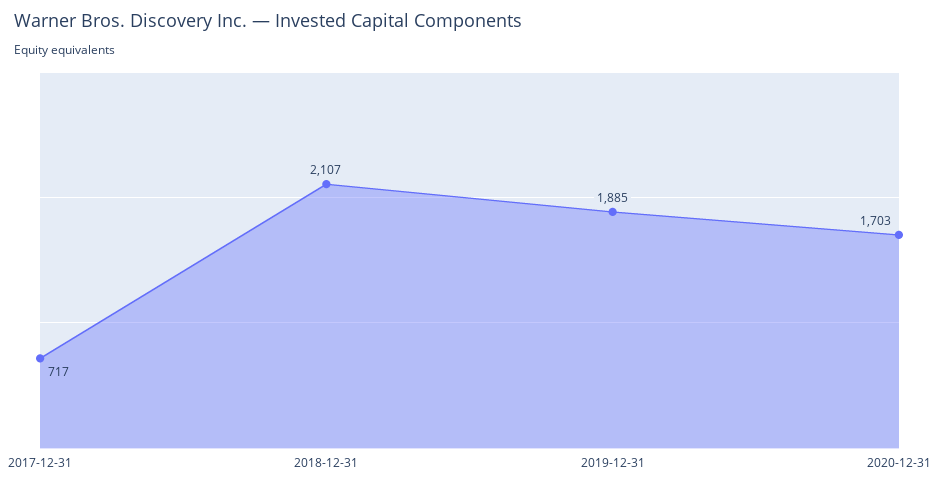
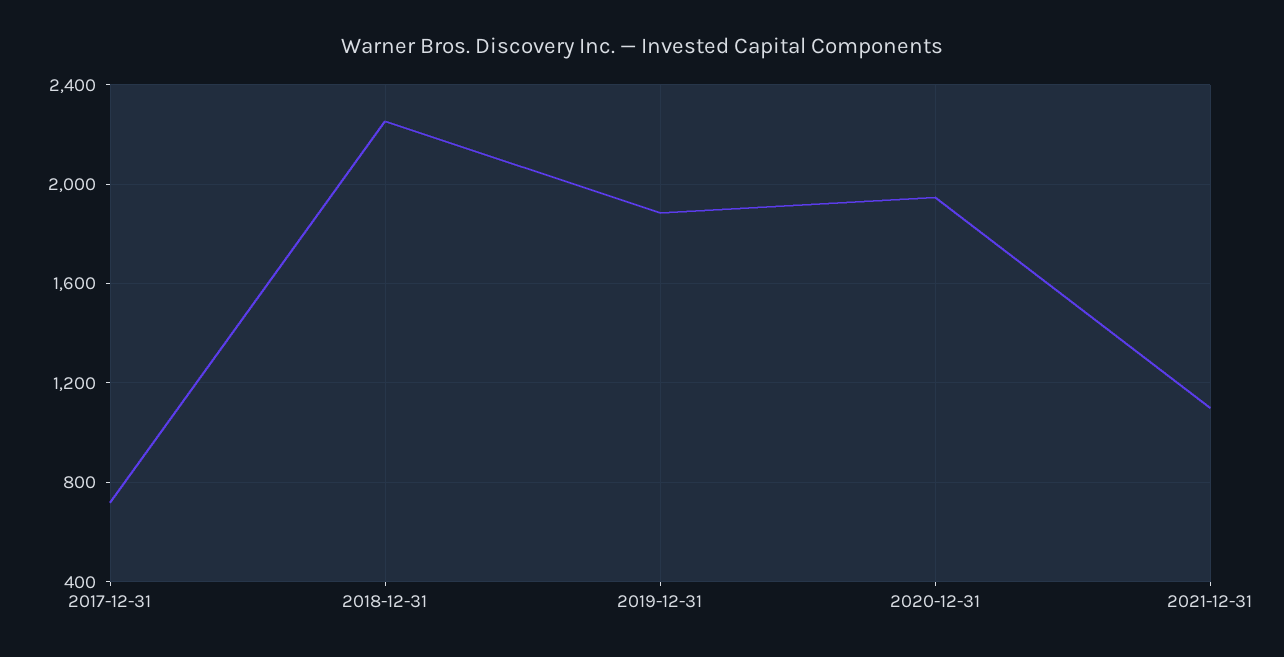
2018-12-31: 2107 -> 2250
2020-12-31: 1703 -> 1950
2021-12-31: none -> 1100

